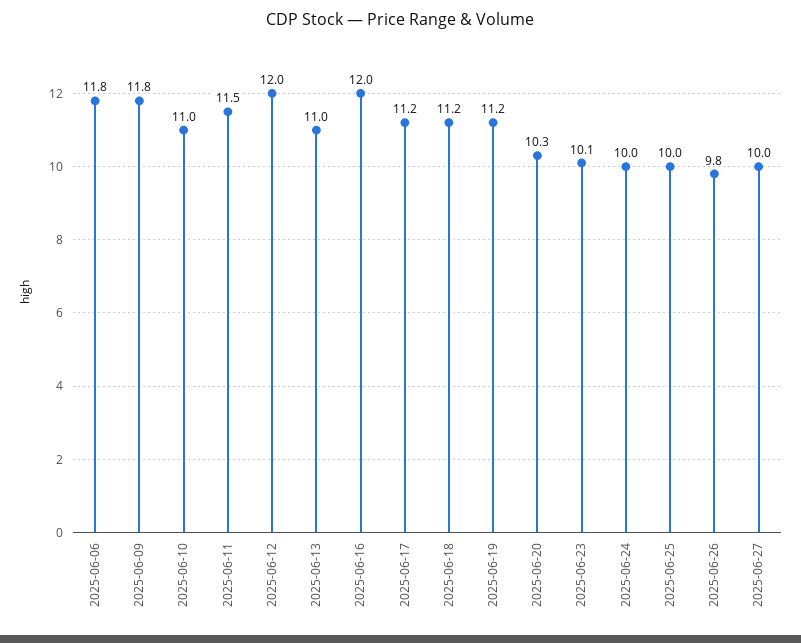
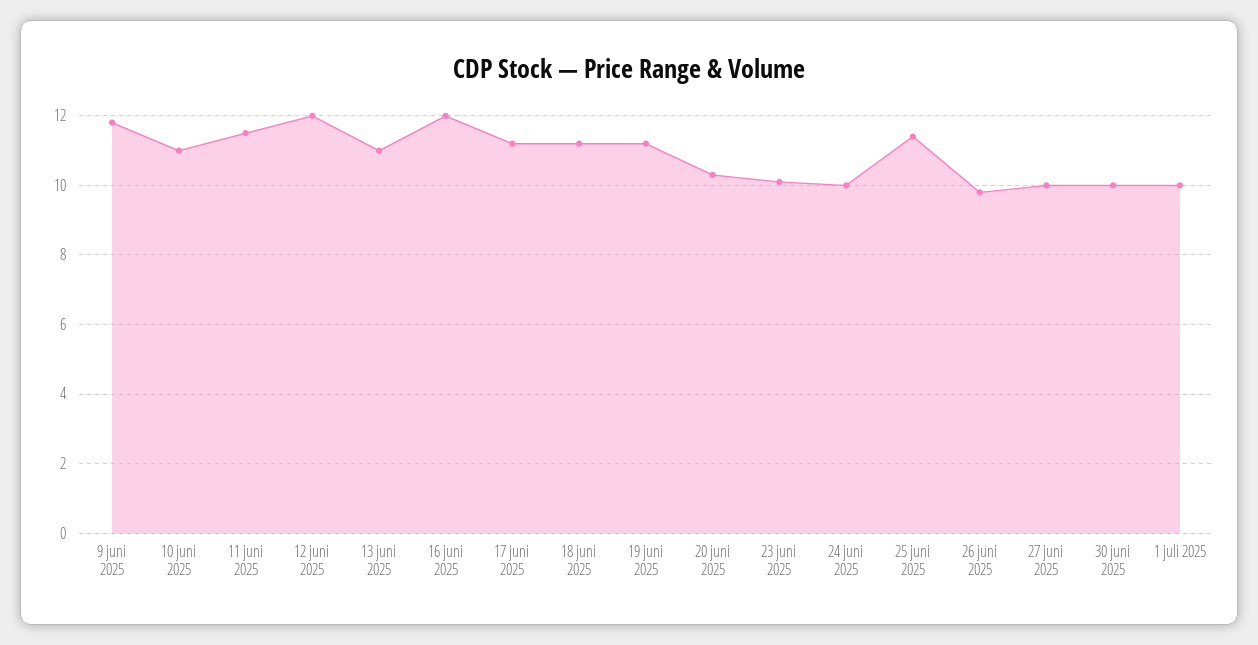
2025-06-06: 11.8 -> none
2025-06-25: 10 -> 11.5
30 juni 2025: none -> 10
1 juli 2025: none -> 10

